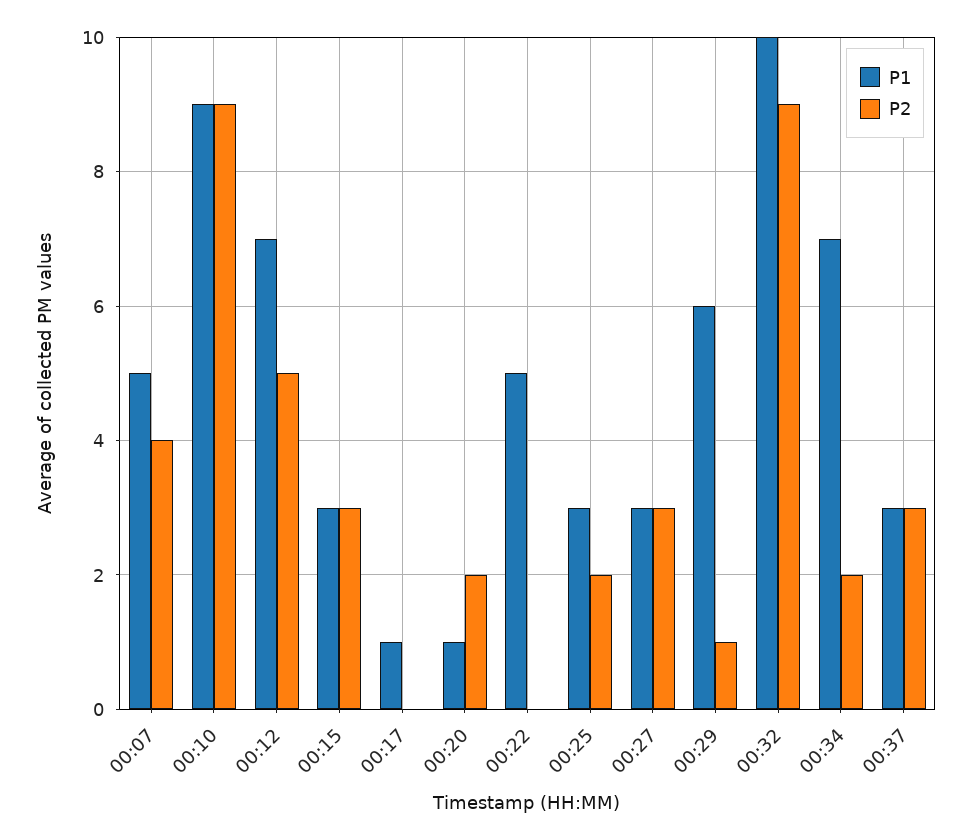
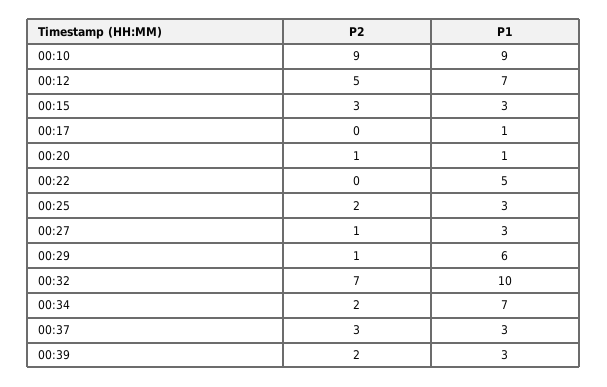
P1, 00:07: 5 -> none
P2, 00:07: 4 -> none
P2, 00:20: 2 -> 1
P2, 00:27: 3 -> 1
P2, 00:32: 9 -> 7
P2, 00:39: none -> 2
P1, 00:39: none -> 3

